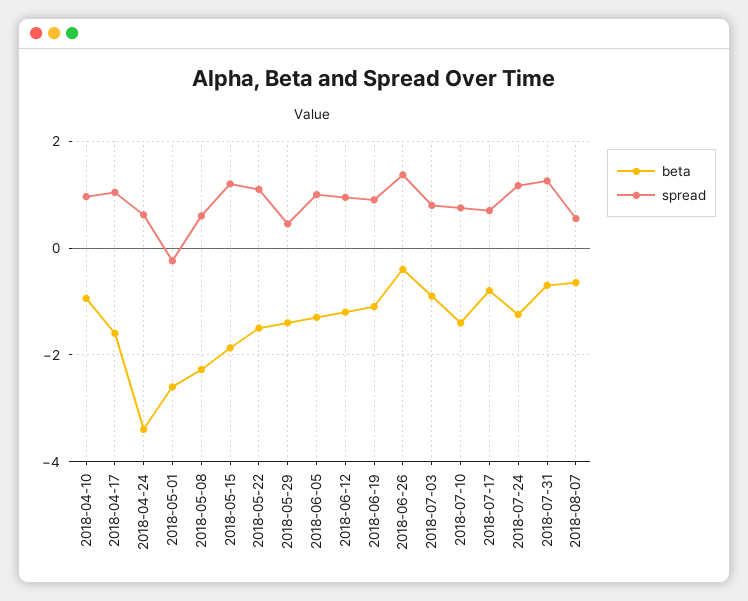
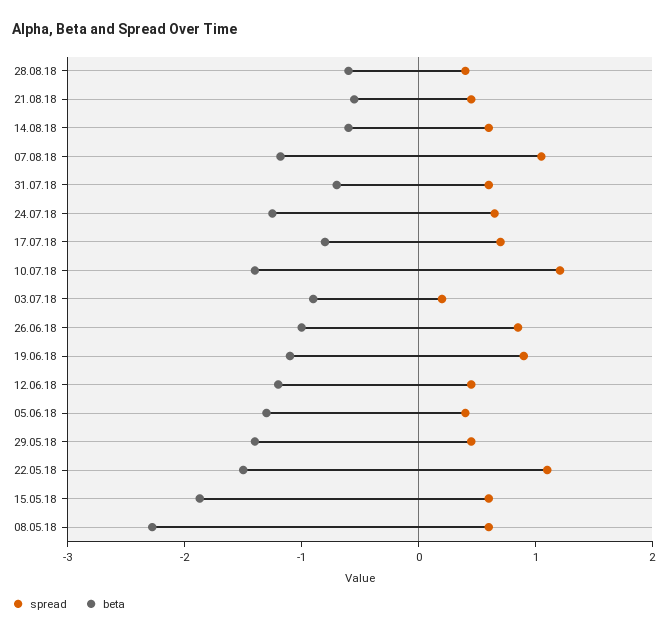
beta, 2018-04-10: -1 -> none
spread, 2018-04-10: 1 -> none
beta, 2018-04-17: -1.6 -> none
spread, 2018-04-17: 1 -> none
beta, 2018-04-24: -3.4 -> none
spread, 2018-04-24: 0.6 -> none
beta, 2018-05-01: -2.6 -> none
spread, 2018-05-01: -0.2 -> none
spread, 2018-05-15: 1.2 -> 0.6
spread, 2018-06-05: 1 -> 0.4
spread, 2018-06-12: 1 -> 0.4
beta, 2018-06-26: -0.4 -> -1
spread, 2018-06-26: 1.4 -> 0.8
spread, 2018-07-03: 0.8 -> 0.2
spread, 2018-07-10: 0.8 -> 1.2
spread, 2018-07-24: 1.2 -> 0.6
spread, 2018-07-31: 1.2 -> 0.6
beta, 2018-08-07: -0.6 -> -1.2
spread, 2018-08-07: 0.6 -> 1
spread, 28.08.18: none -> 0.4
beta, 28.08.18: none -> -0.6
spread, 21.08.18: none -> 0.4
beta, 21.08.18: none -> -0.6
spread, 14.08.18: none -> 0.6
beta, 14.08.18: none -> -0.6

